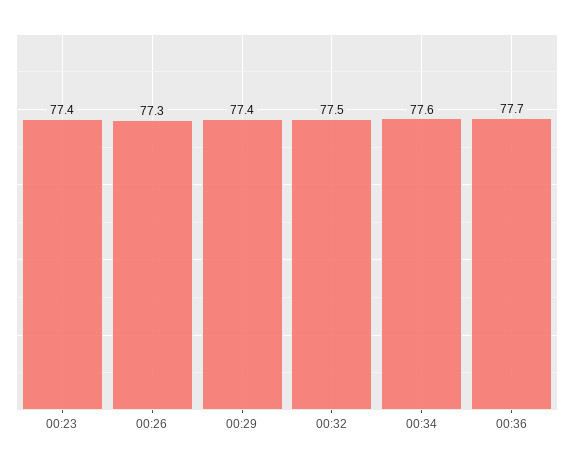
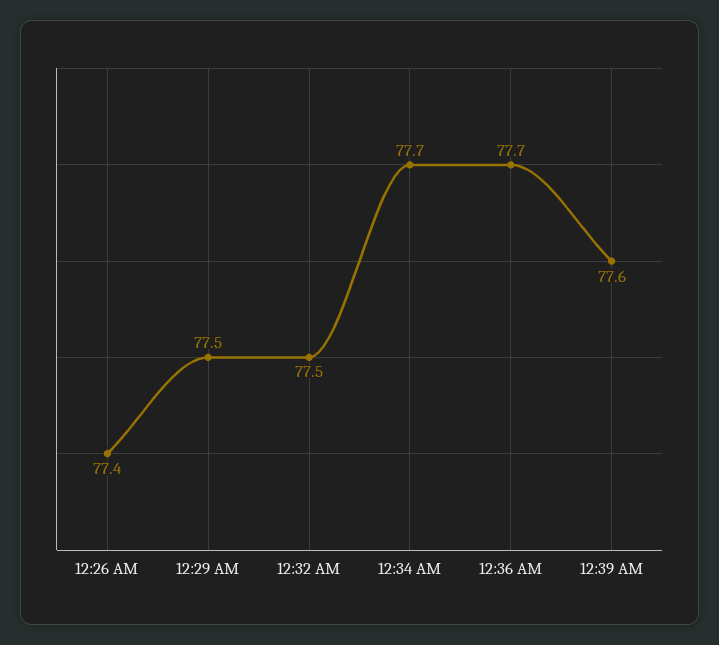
00:23: 77.4 -> none
00:26: 77.3 -> 77.4
00:29: 77.4 -> 77.5
00:34: 77.6 -> 77.7
12:39 AM: none -> 77.6

